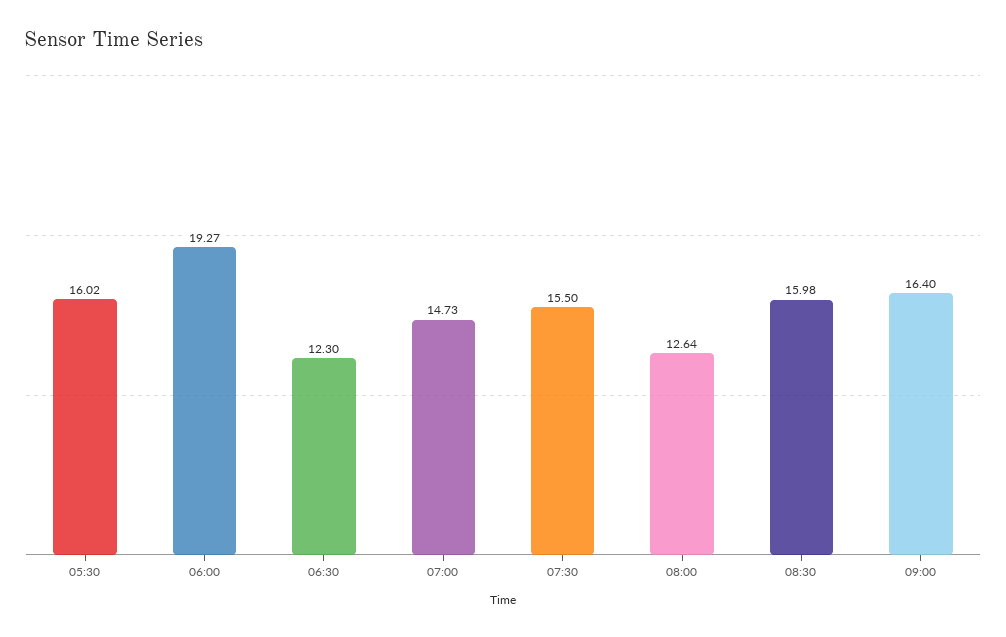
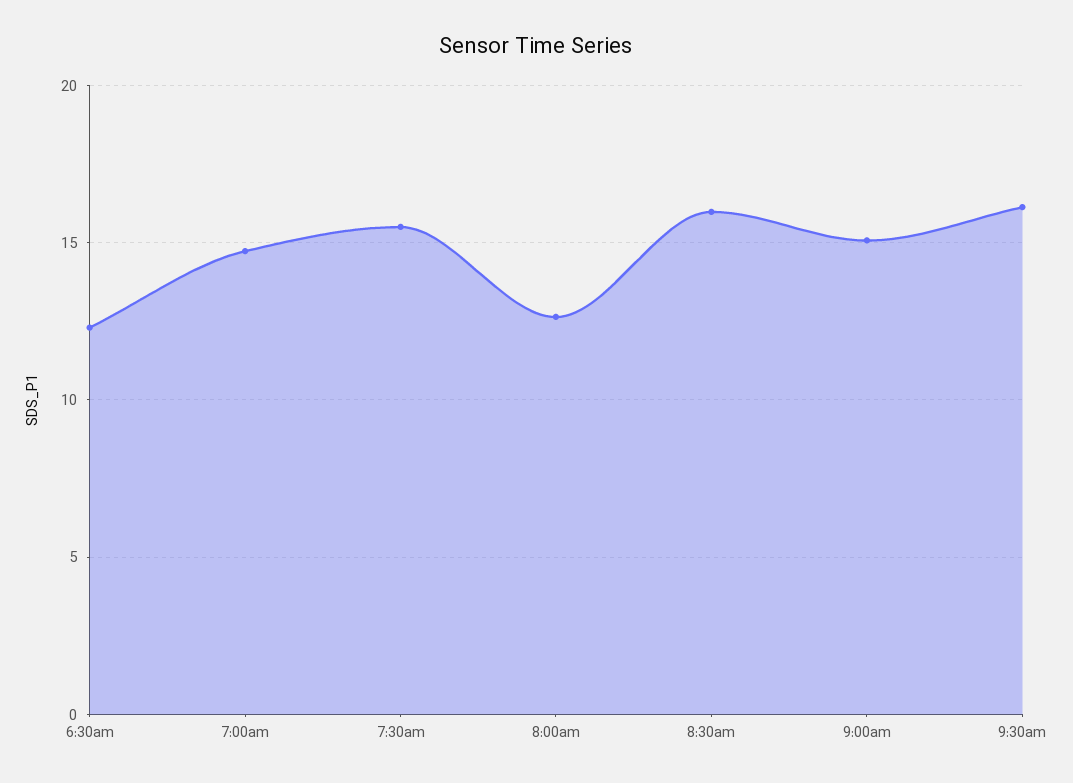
05:30: 16.02 -> none
06:00: 19.27 -> none
09:00: 16.4 -> 15
9:30am: none -> 16

